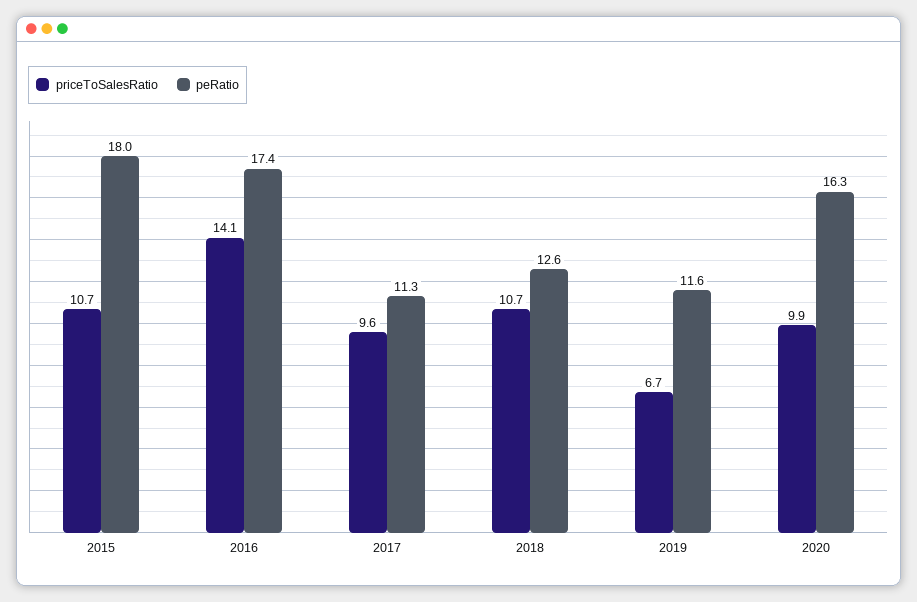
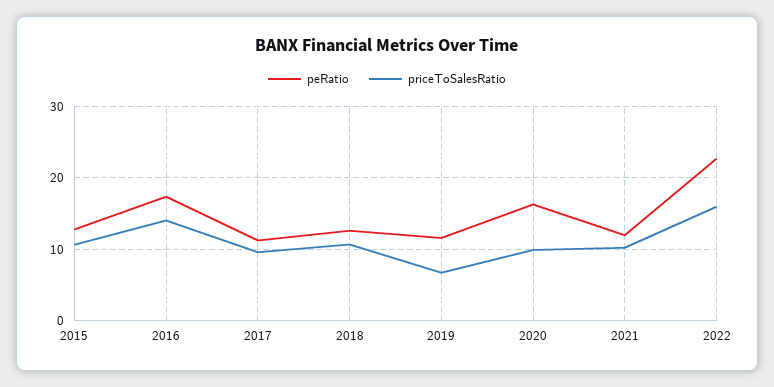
peRatio, 2015: 18 -> 13
peRatio, 2021: none -> 12
priceToSalesRatio, 2021: none -> 10
peRatio, 2022: none -> 23
priceToSalesRatio, 2022: none -> 16

